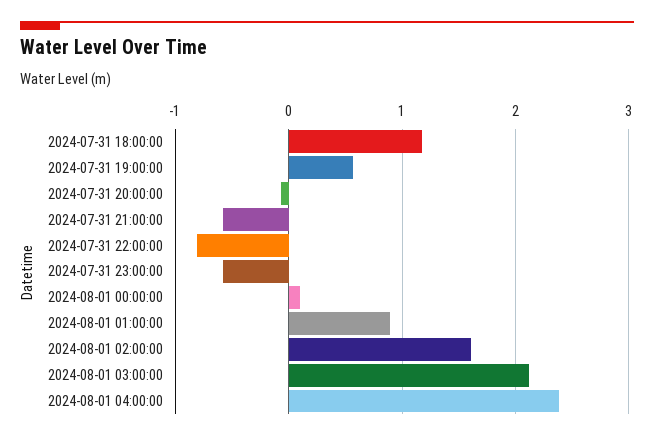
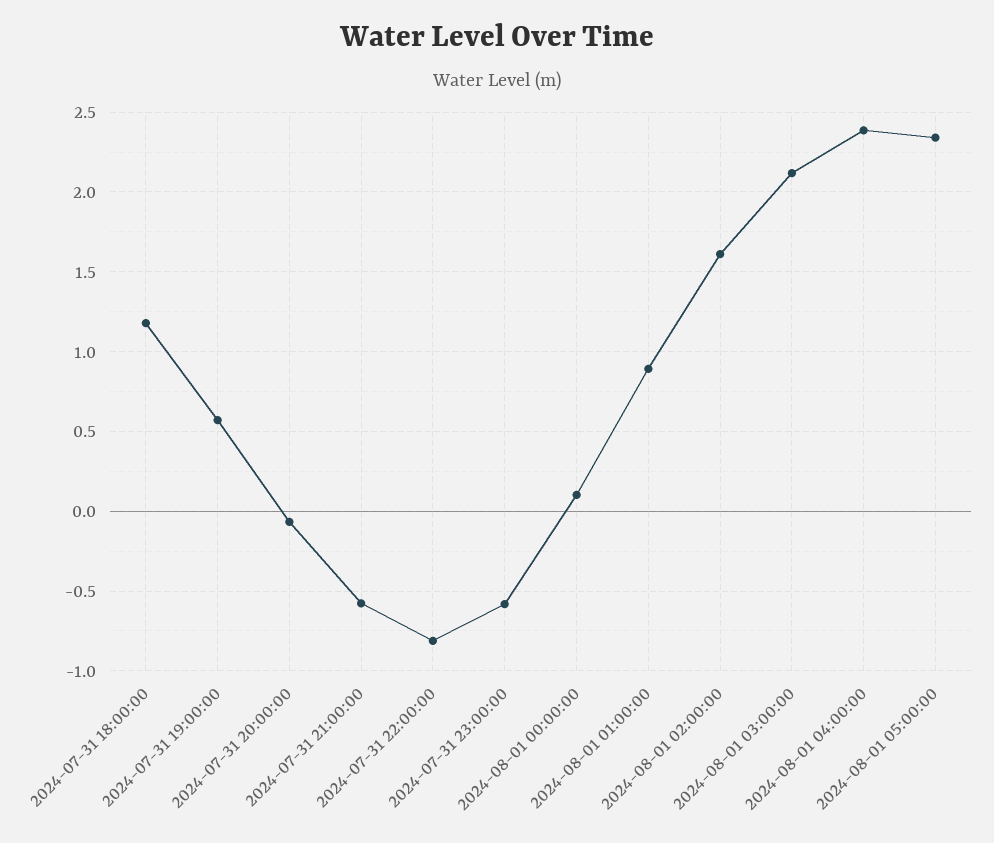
2024-08-01 05:00:00: none -> 2.35

